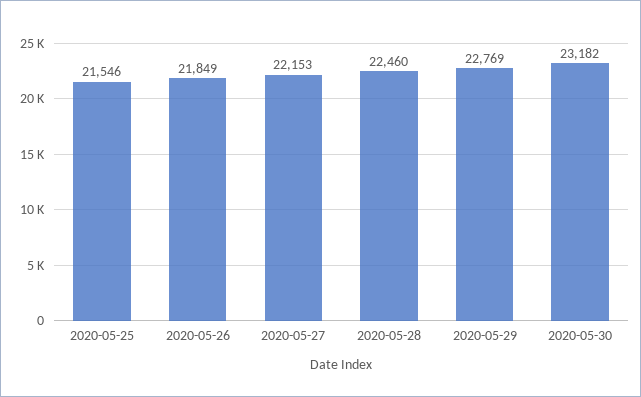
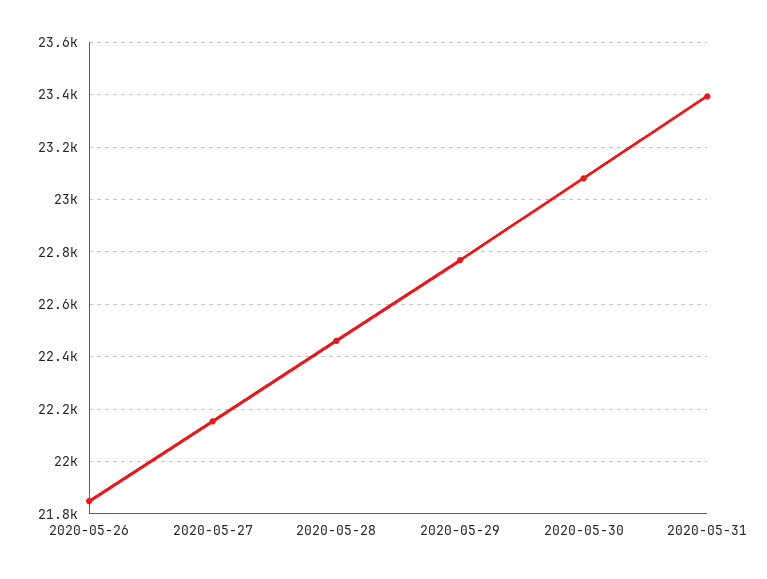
2020-05-25: 21546 -> none
2020-05-30: 23182 -> 23075
2020-05-31: none -> 23400

